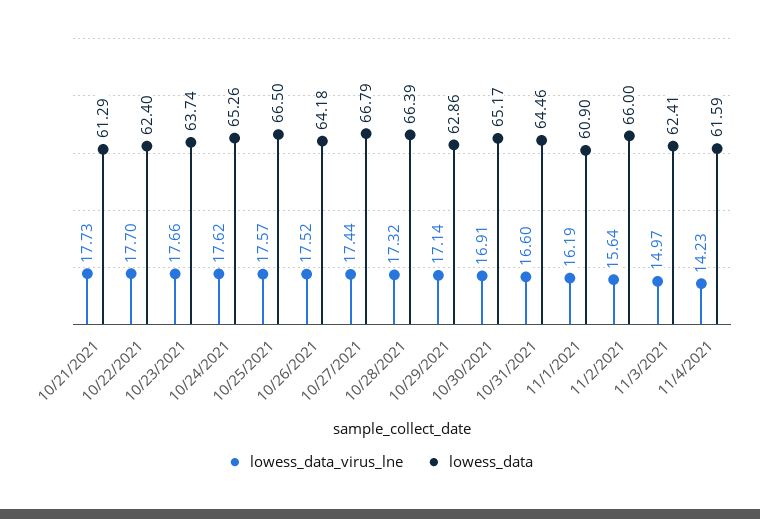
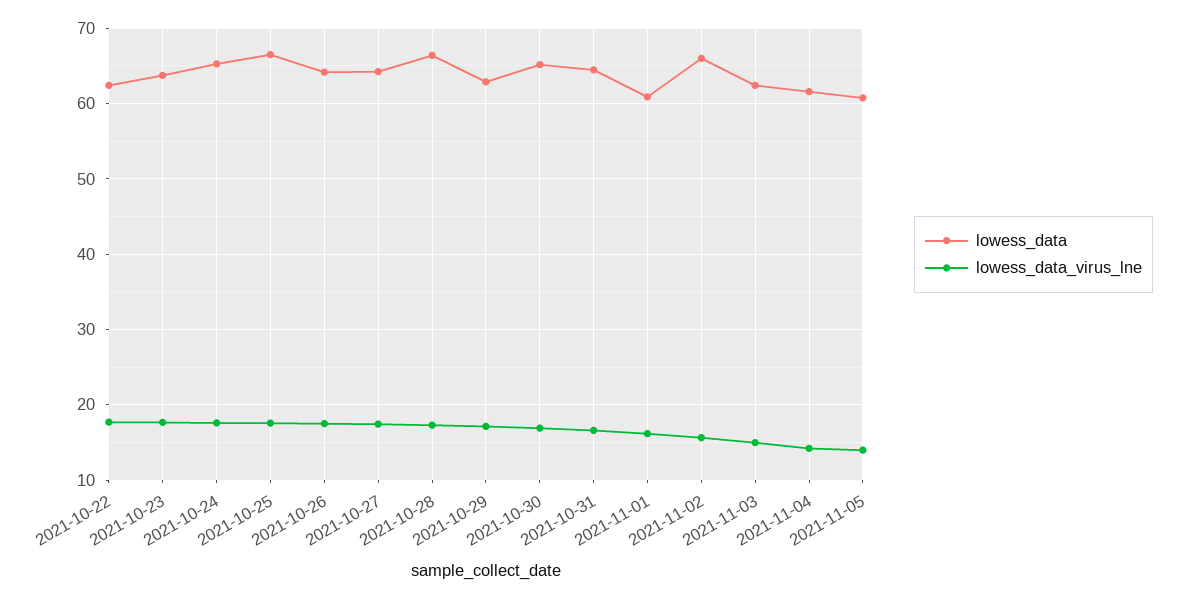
lowess_data_virus_lne, 10/21/2021: 17.73 -> none
lowess_data, 10/21/2021: 61.29 -> none
lowess_data, 10/27/2021: 66.79 -> 64
lowess_data, 2021-11-05: none -> 61
lowess_data_virus_lne, 2021-11-05: none -> 14

